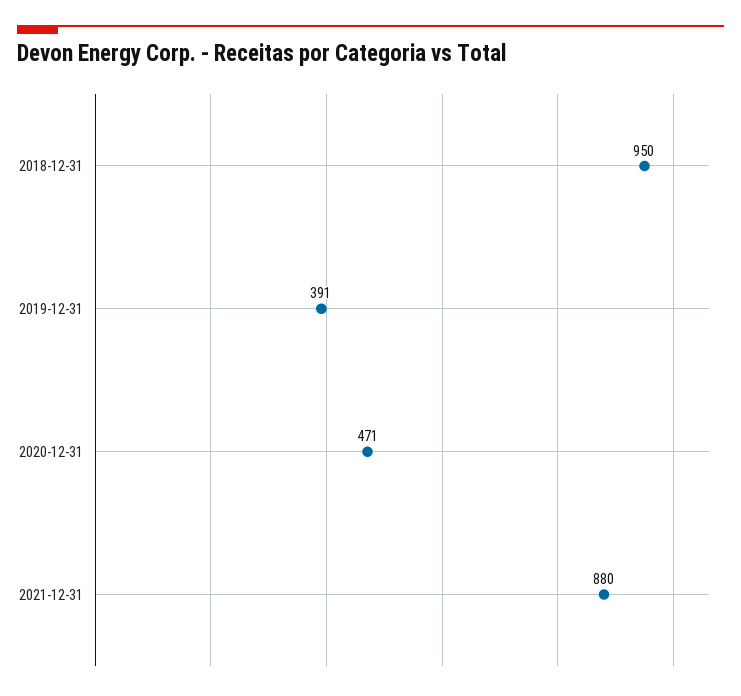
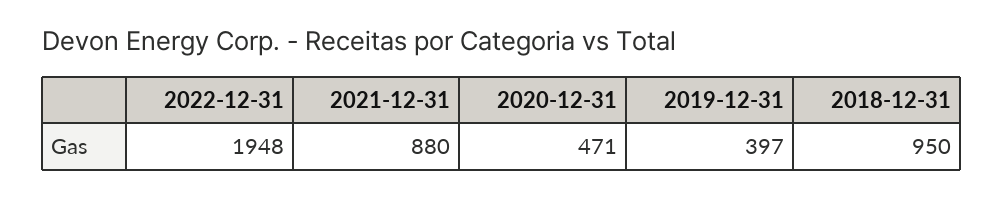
2019-12-31: 391 -> 397
2022-12-31: none -> 1948

